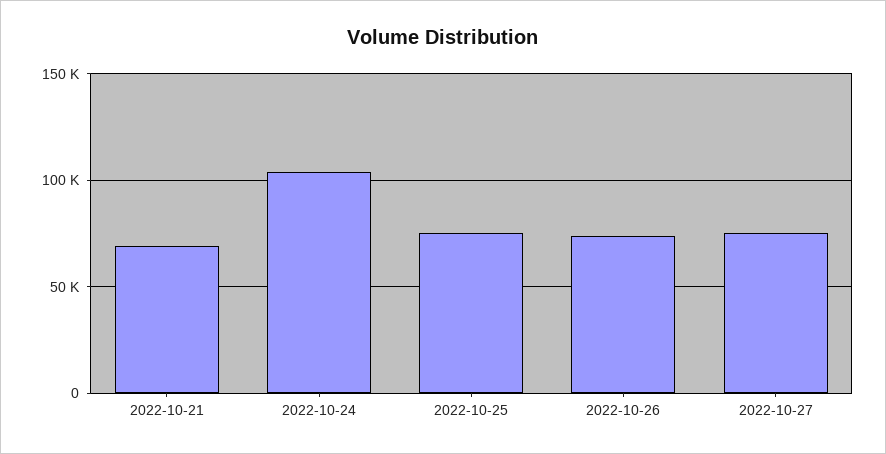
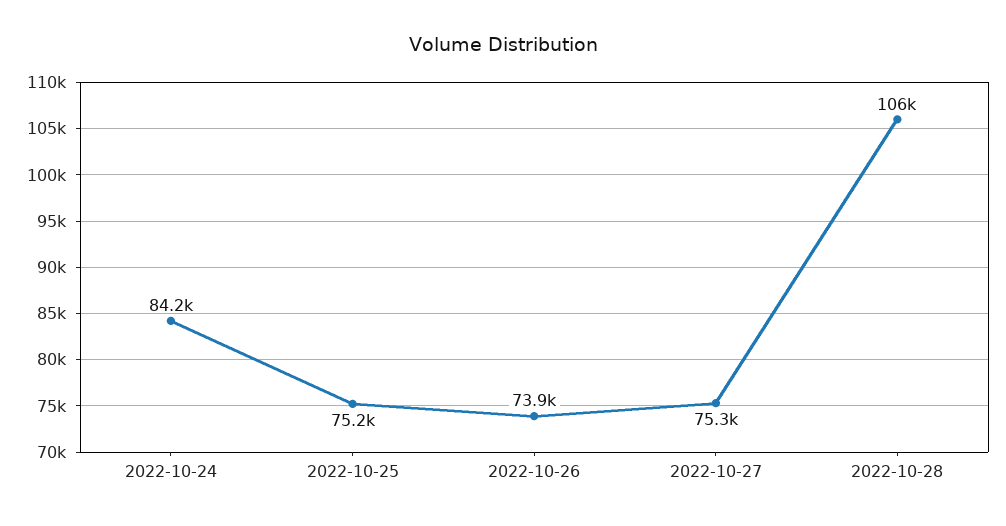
2022-10-21: 70000 -> none
2022-10-24: 105000 -> 84200
2022-10-28: none -> 106000

